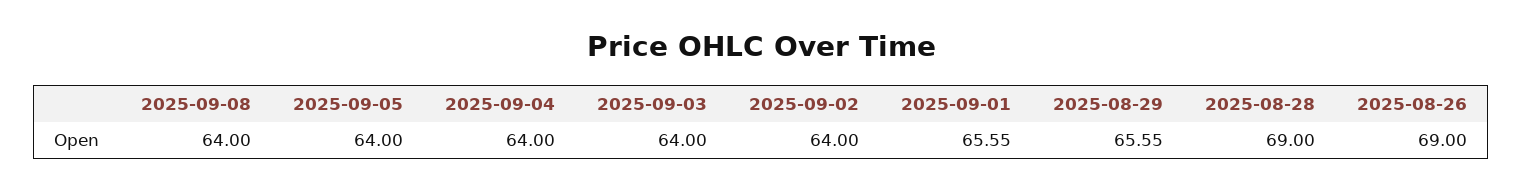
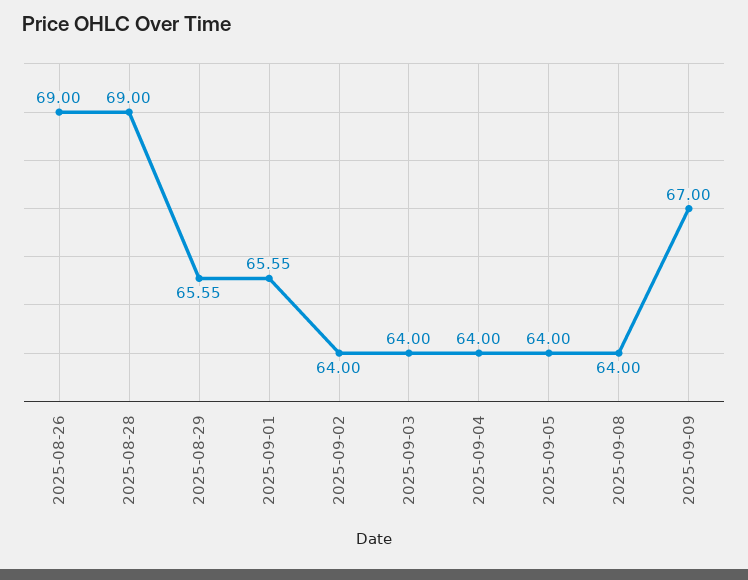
2025-09-09: none -> 67

